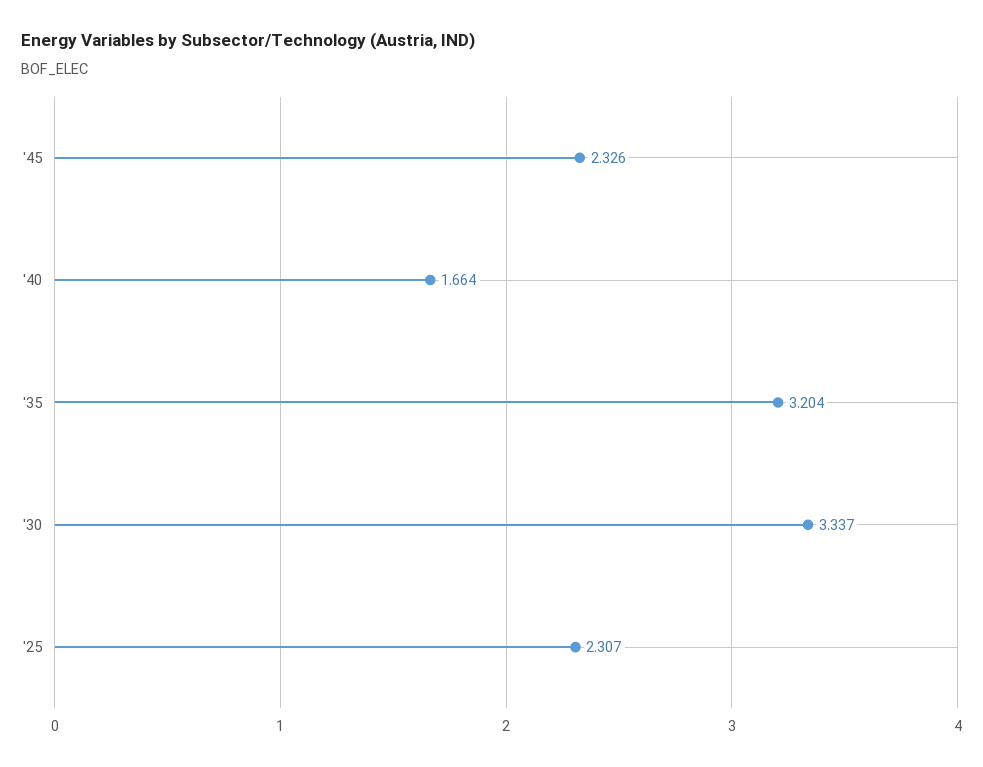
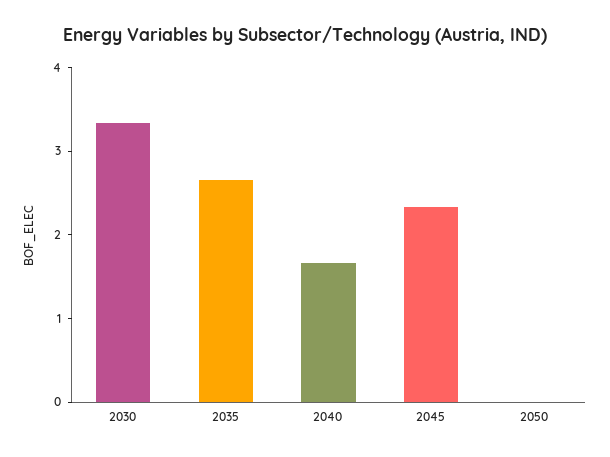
'35: 3.204 -> 2.6
'25: 2.307 -> none
2050: none -> 0

